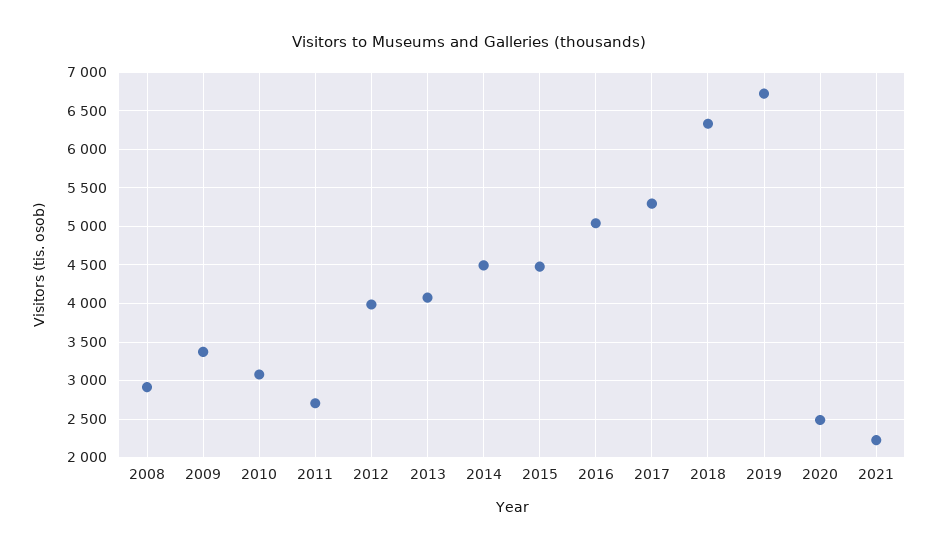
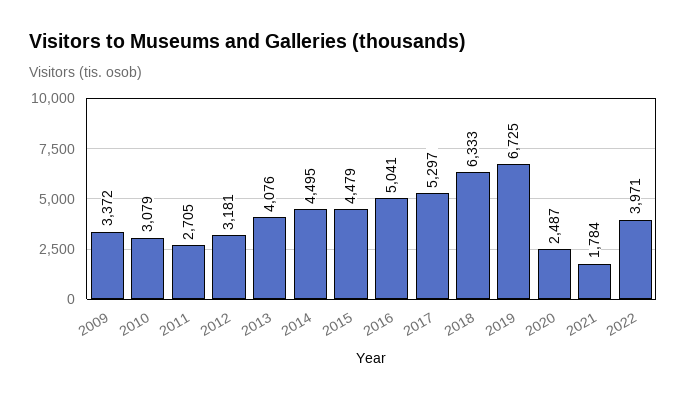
2008: 2900 -> none
2012: 4000 -> 3181
2021: 2200 -> 1784
2022: none -> 3971

